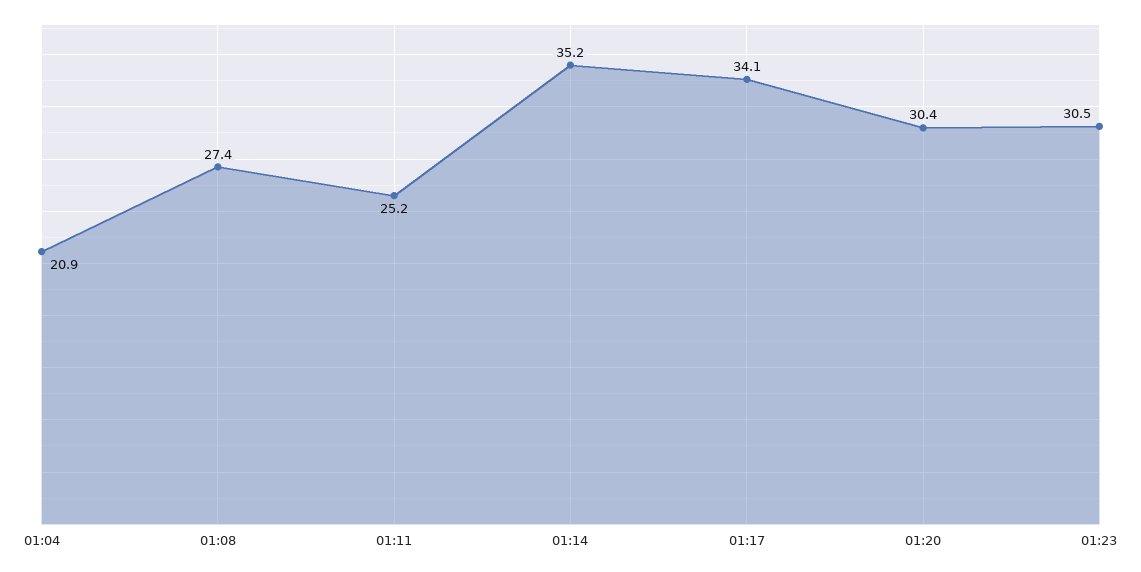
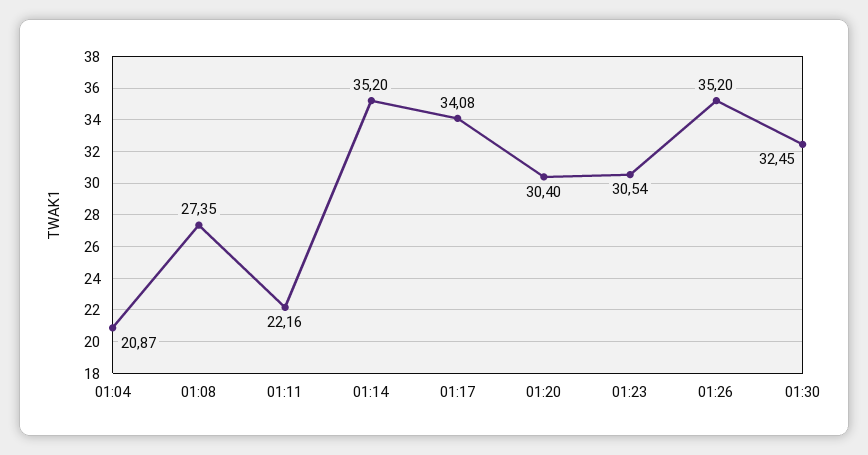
01:11: 25.2 -> 22.16
01:26: none -> 35.2
01:30: none -> 32.45

